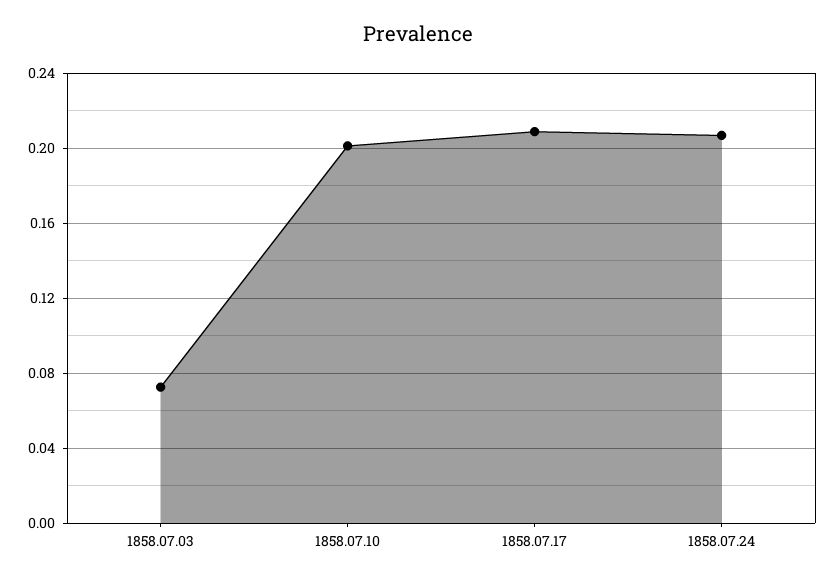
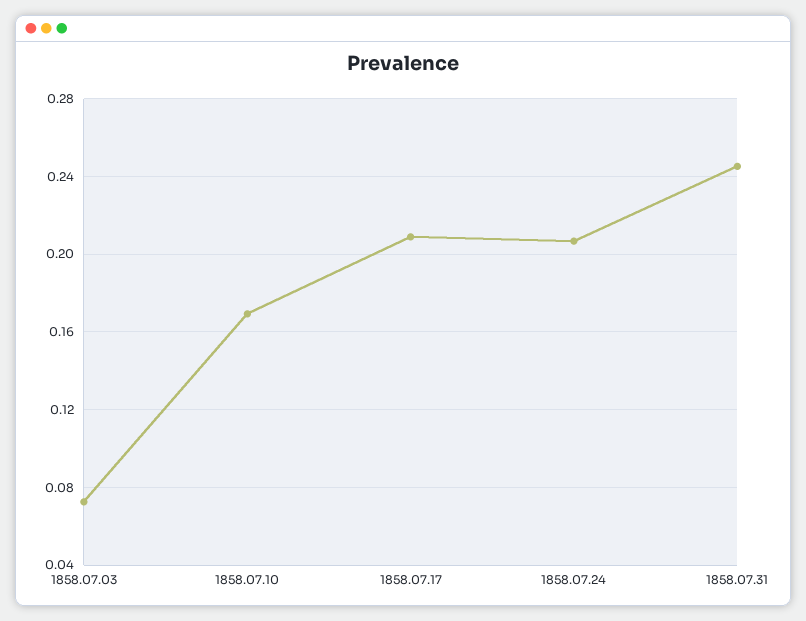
1858.07.10: 0.2 -> 0.17
1858.07.31: none -> 0.245

